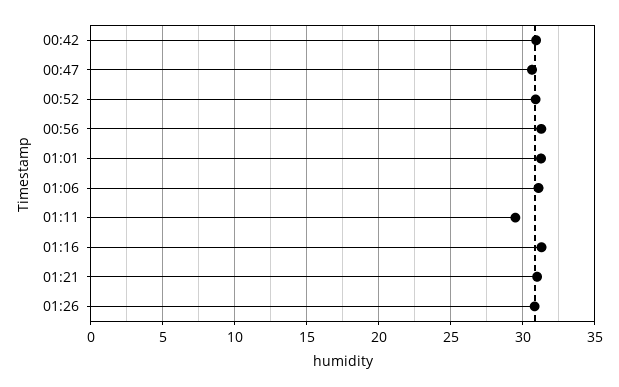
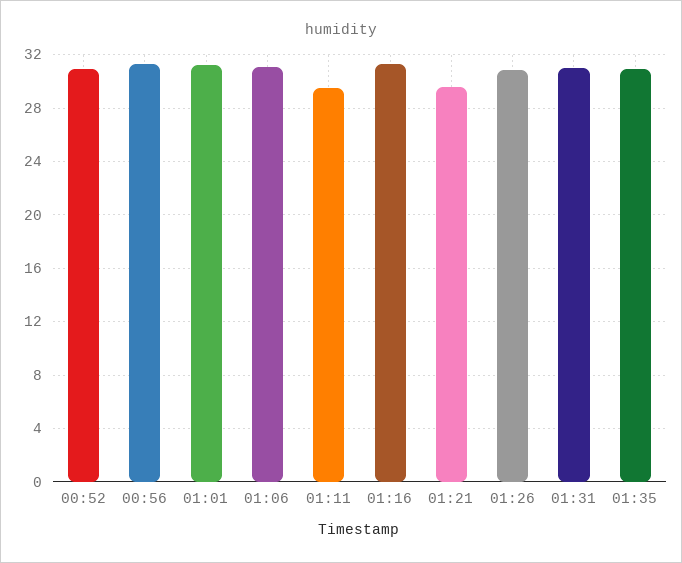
00:42: 31 -> none
00:47: 30.5 -> none
01:21: 31 -> 29.5
01:31: none -> 31
01:35: none -> 31

